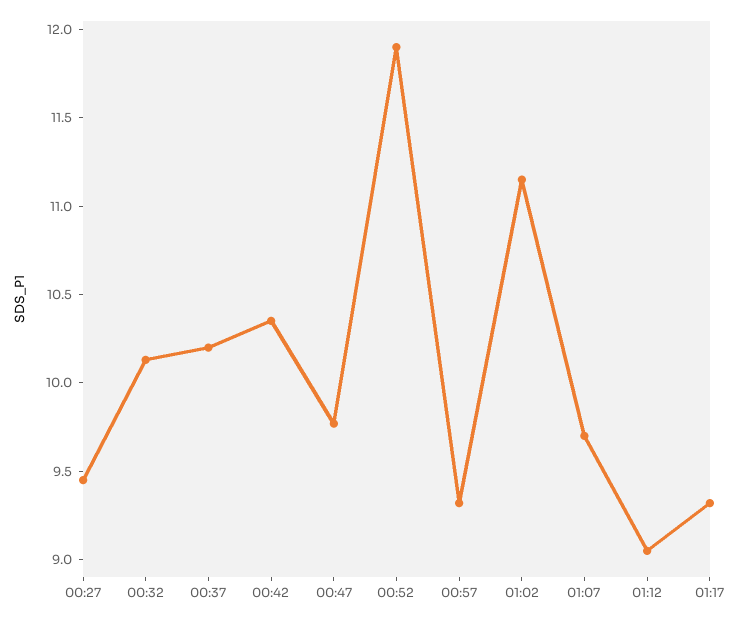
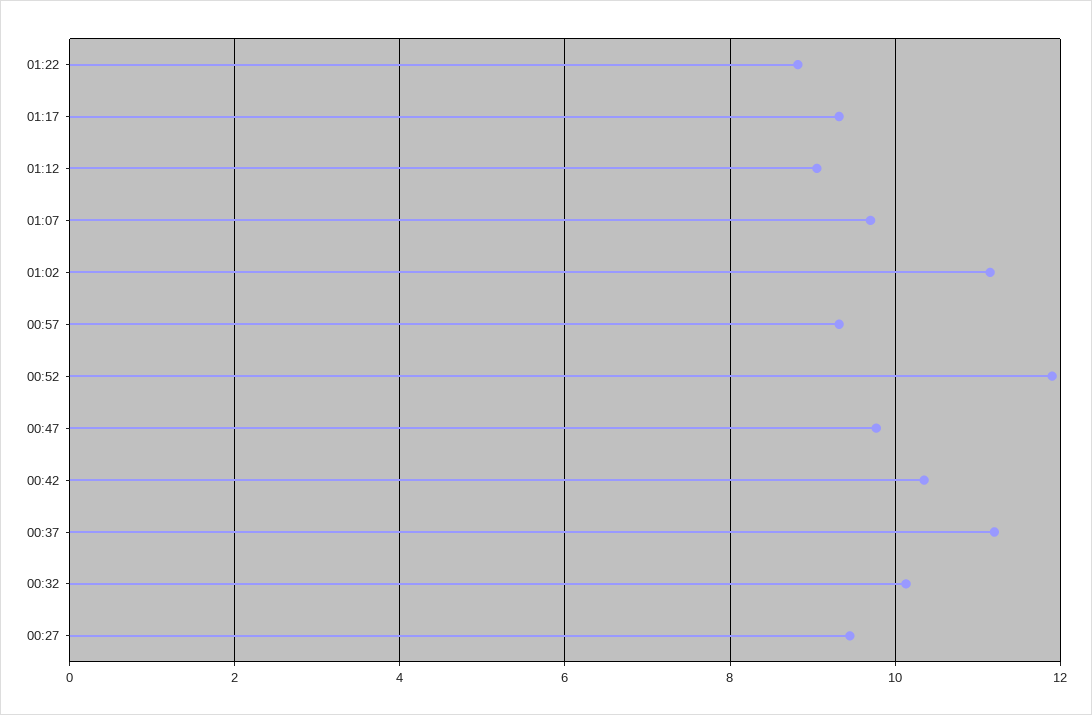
00:37: 10.2 -> 11.2
01:22: none -> 8.8

